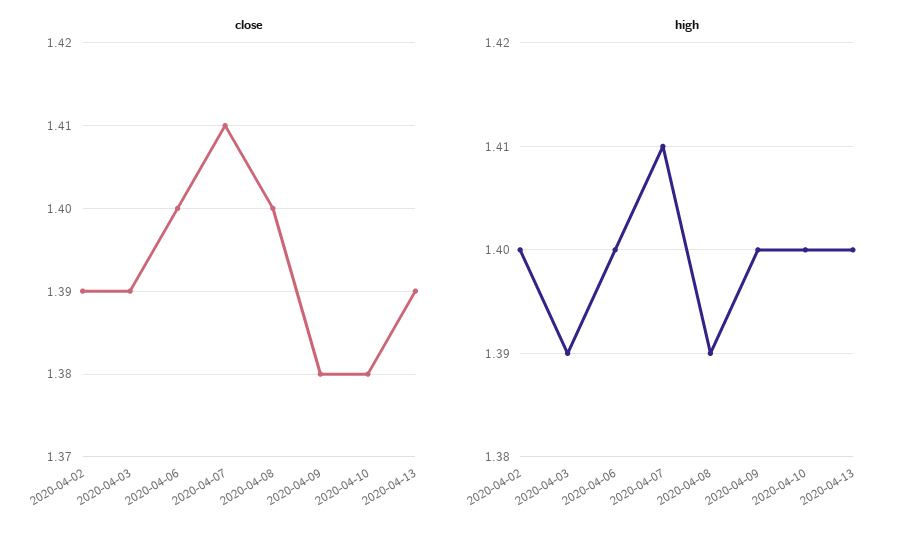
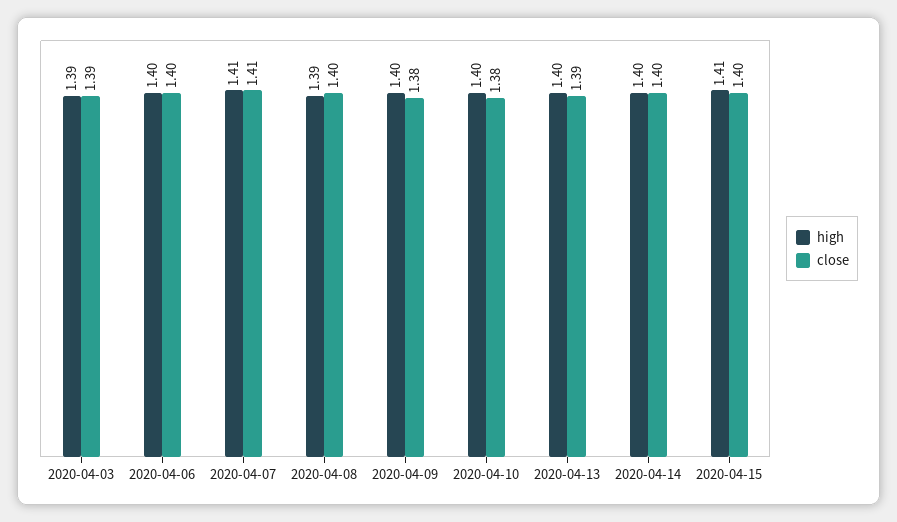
close, 2020-04-02: 1.39 -> none
high, 2020-04-02: 1.4 -> none
high, 2020-04-14: none -> 1.4
close, 2020-04-14: none -> 1.4
high, 2020-04-15: none -> 1.41
close, 2020-04-15: none -> 1.4

